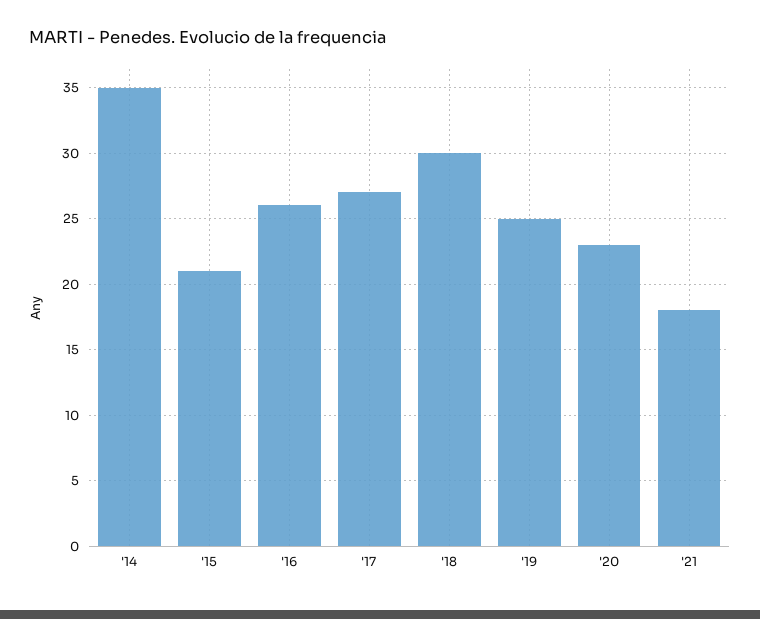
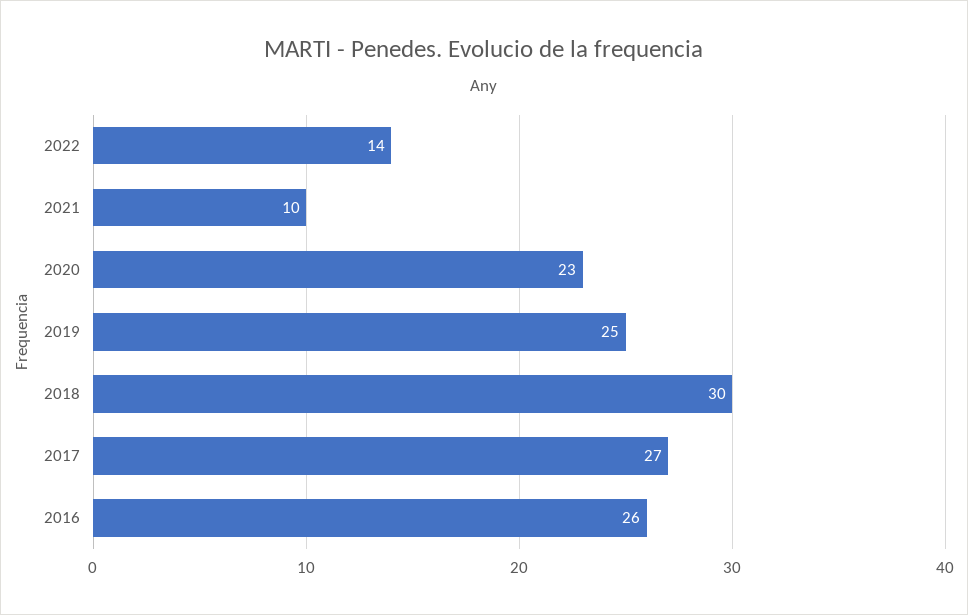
'14: 35 -> none
'15: 21 -> none
'21: 18 -> 10
2022: none -> 14

